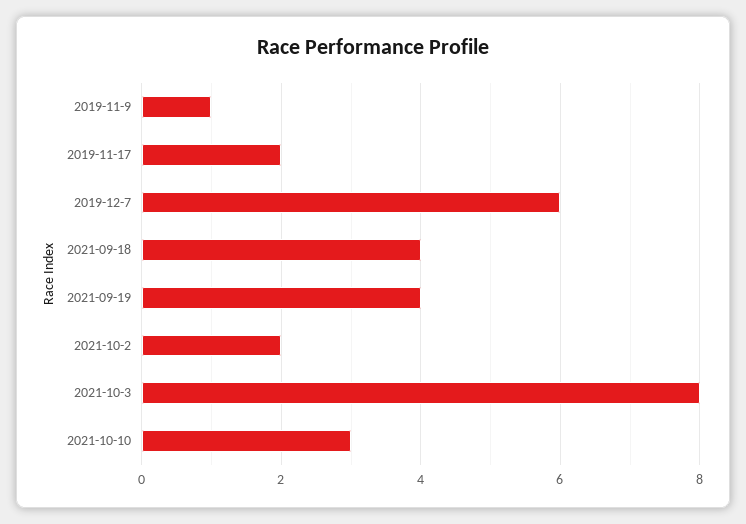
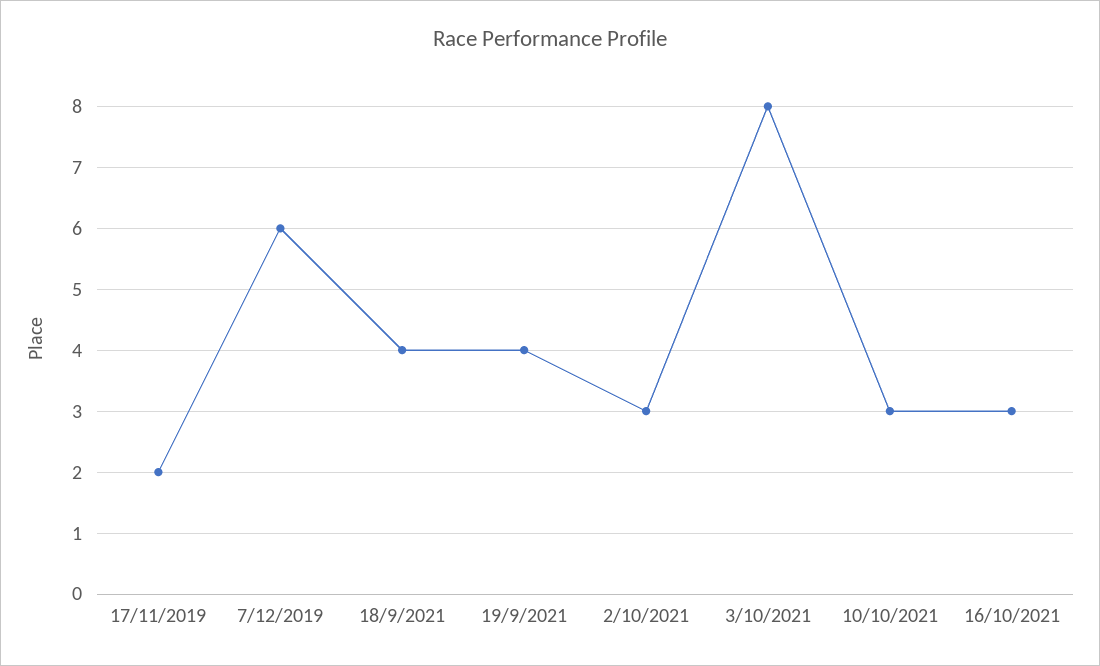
2019-11-9: 1 -> none
2021-10-2: 2 -> 3
16/10/2021: none -> 3

